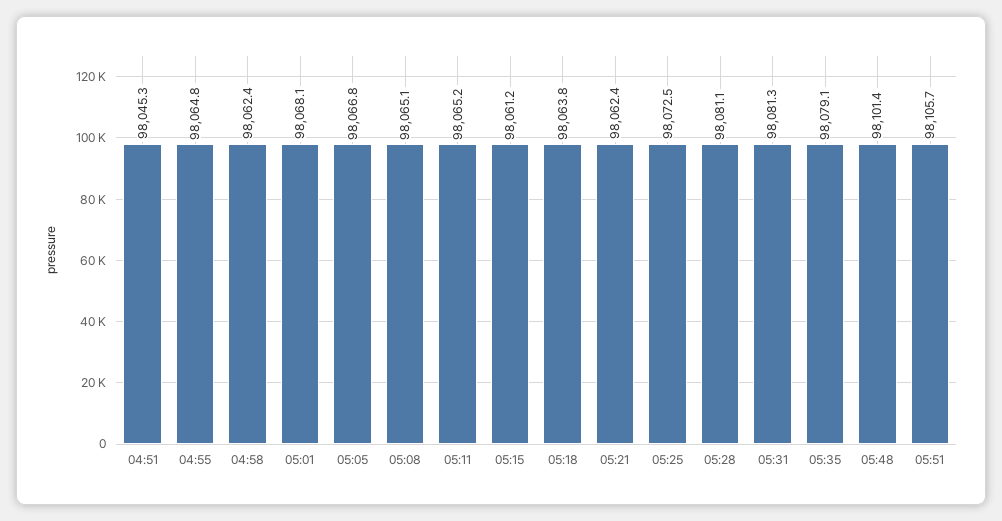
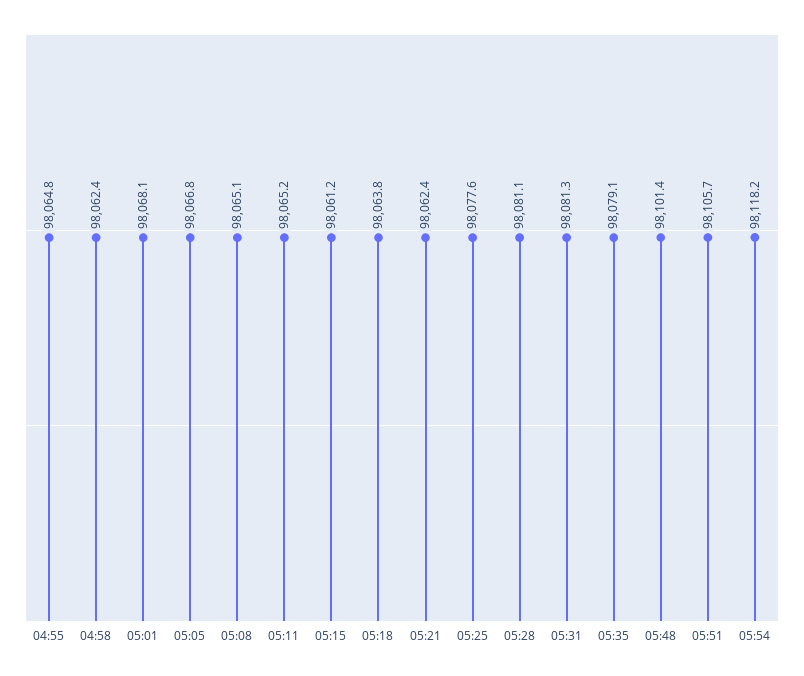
04:51: 98045.3 -> none
05:25: 98072.5 -> 98077.6
05:54: none -> 98118.2

